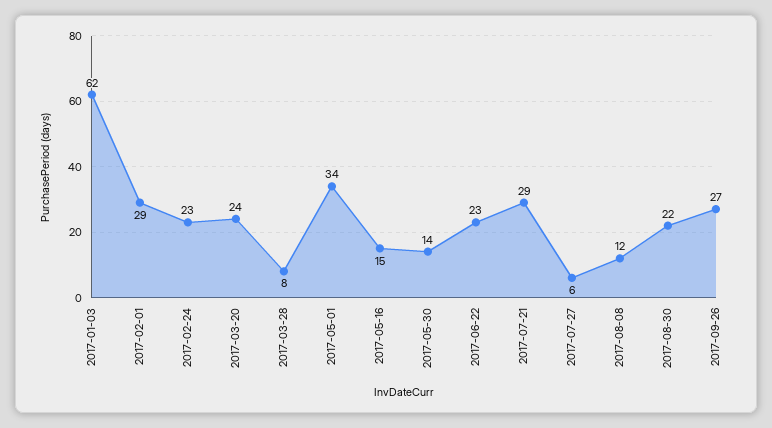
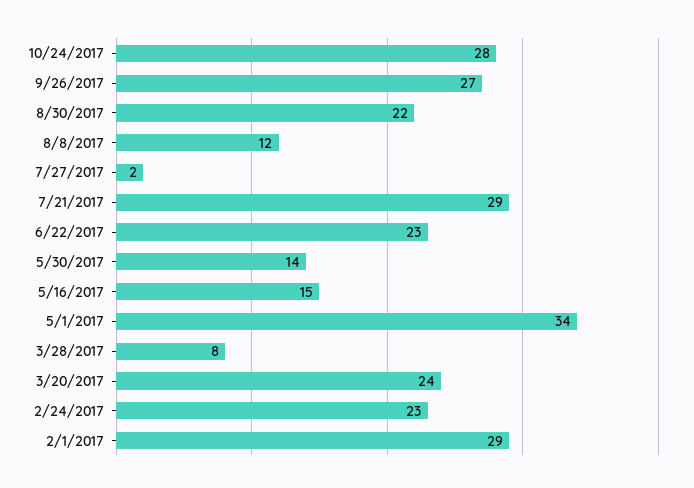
2017-01-03: 62 -> none
2017-07-27: 6 -> 2
10/24/2017: none -> 28

